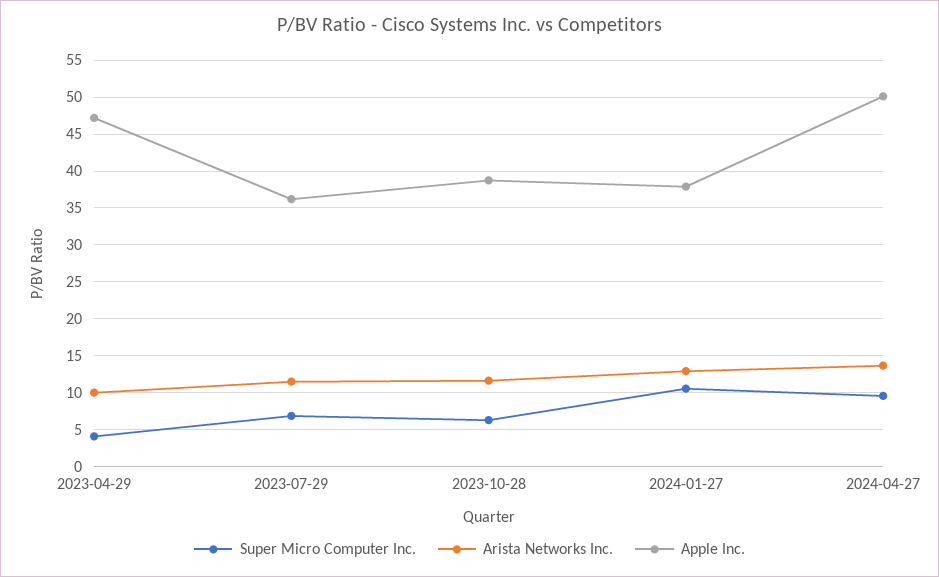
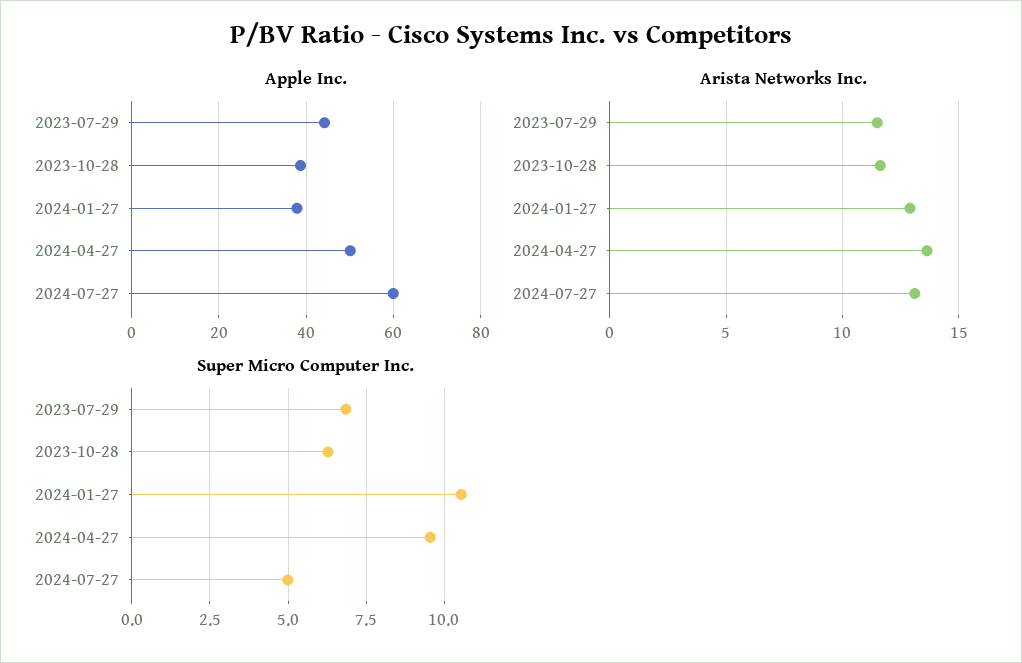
Super Micro Computer Inc., 2023-04-29: 4 -> none
Arista Networks Inc., 2023-04-29: 10 -> none
Apple Inc., 2023-04-29: 47 -> none
Apple Inc., 2023-07-29: 36 -> 44
Apple Inc., 2024-07-27: none -> 60
Arista Networks Inc., 2024-07-27: none -> 13
Super Micro Computer Inc., 2024-07-27: none -> 5

